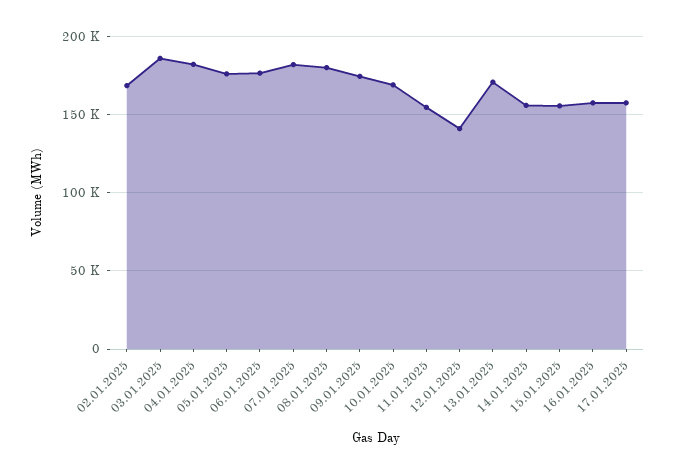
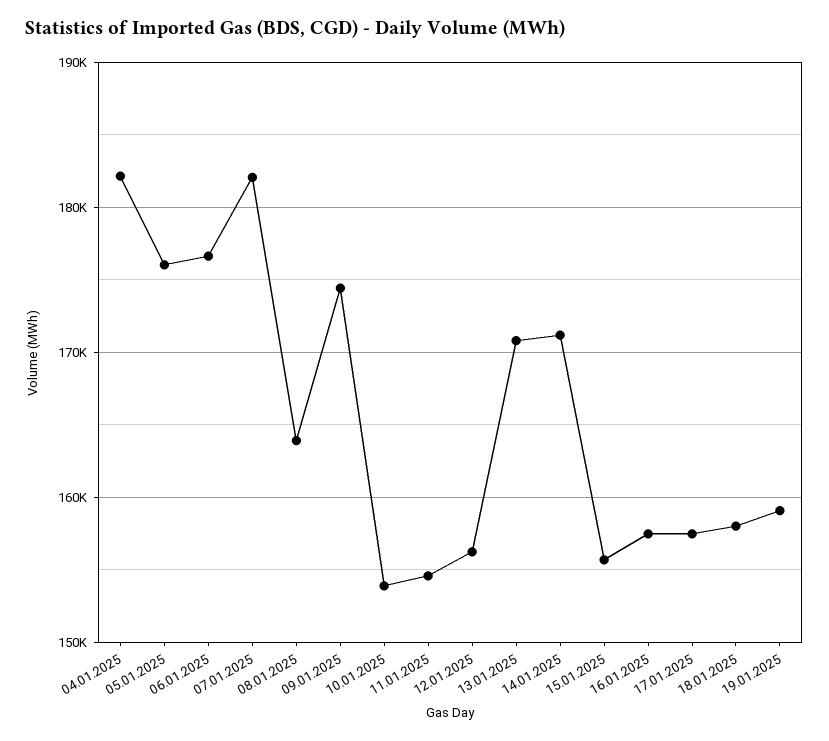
02.01.2025: 170000 -> none
03.01.2025: 185000 -> none
08.01.2025: 180000 -> 164000
10.01.2025: 170000 -> 154000
12.01.2025: 140000 -> 156000
14.01.2025: 155000 -> 171000
18.01.2025: none -> 158000
19.01.2025: none -> 159000

